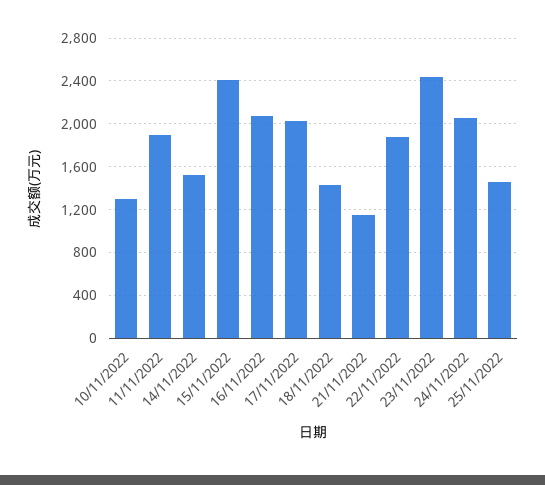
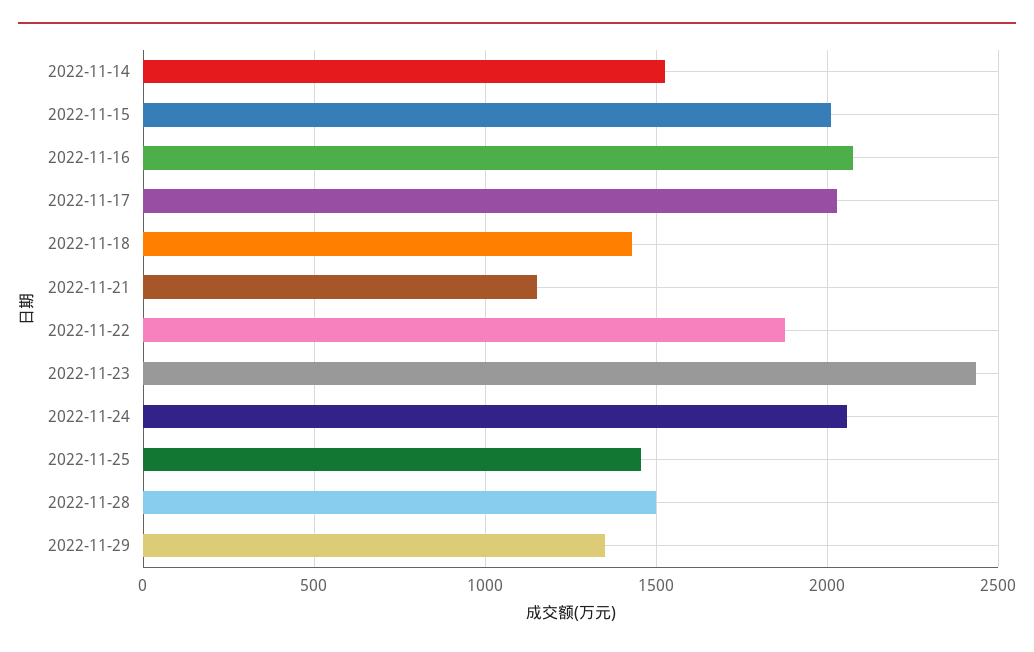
10/11/2022: 1300 -> none
11/11/2022: 1900 -> none
15/11/2022: 2400 -> 2000
2022-11-28: none -> 1500
2022-11-29: none -> 1350

